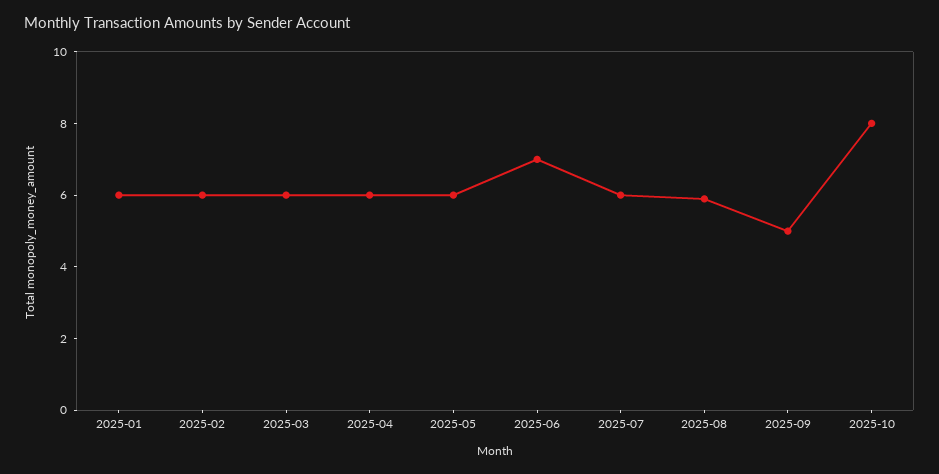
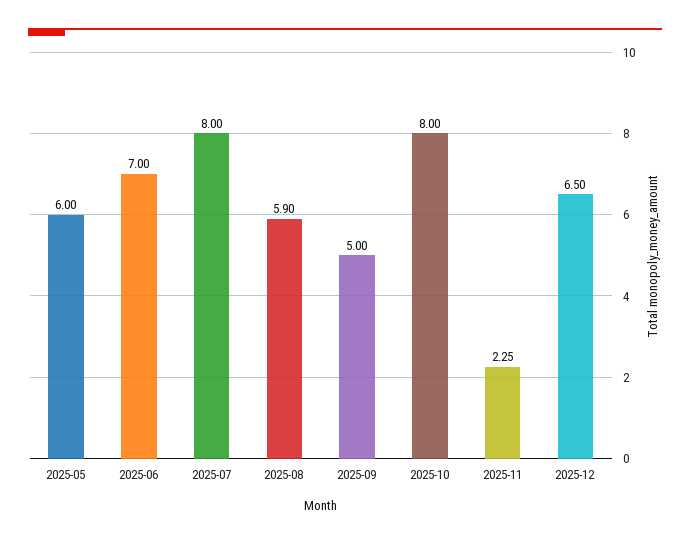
2025-01: 6 -> none
2025-02: 6 -> none
2025-03: 6 -> none
2025-04: 6 -> none
2025-07: 6 -> 8
2025-11: none -> 2.25
2025-12: none -> 6.5

